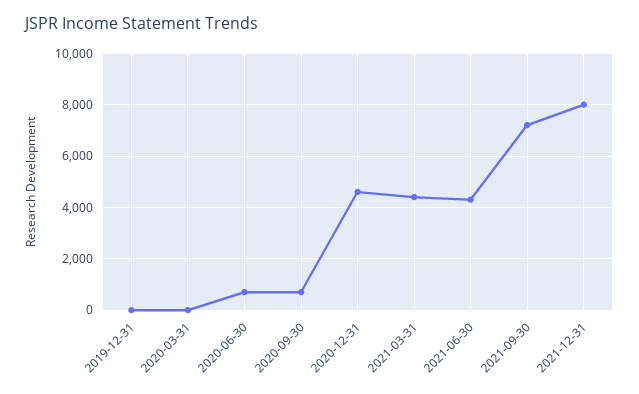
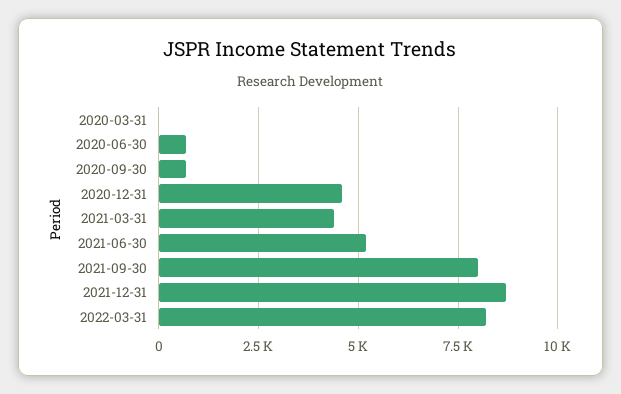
2019-12-31: 0 -> none
2021-06-30: 4250 -> 5250
2021-09-30: 7250 -> 8000
2021-12-31: 8000 -> 8750
2022-03-31: none -> 8250

